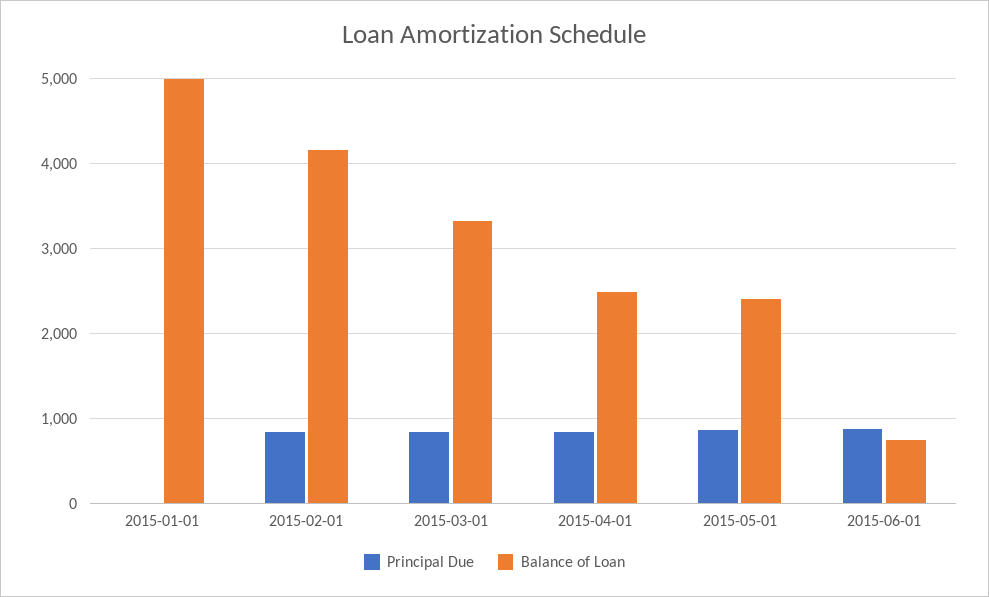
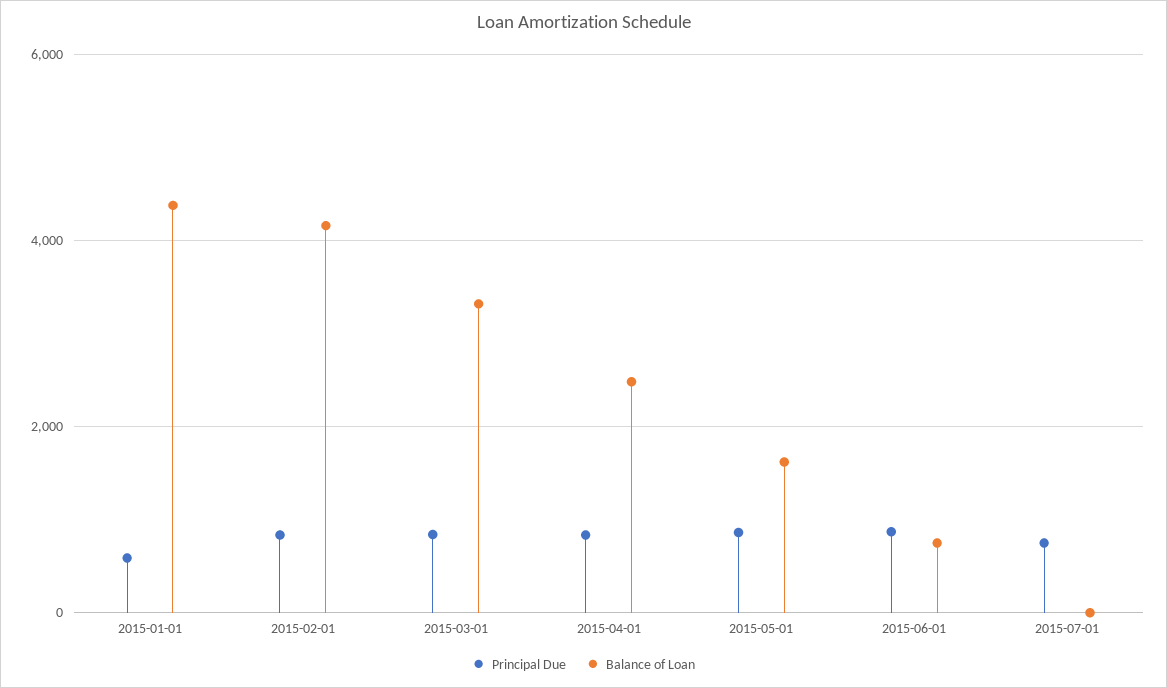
Principal Due, 2015-01-01: 0 -> 600
Balance of Loan, 2015-01-01: 5000 -> 4400
Balance of Loan, 2015-05-01: 2400 -> 1600
Principal Due, 2015-07-01: none -> 800
Balance of Loan, 2015-07-01: none -> 0

